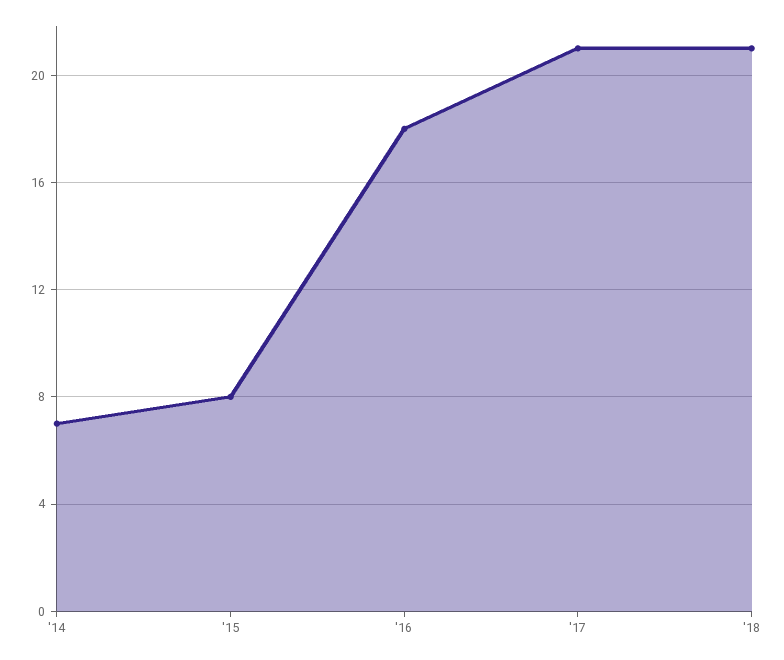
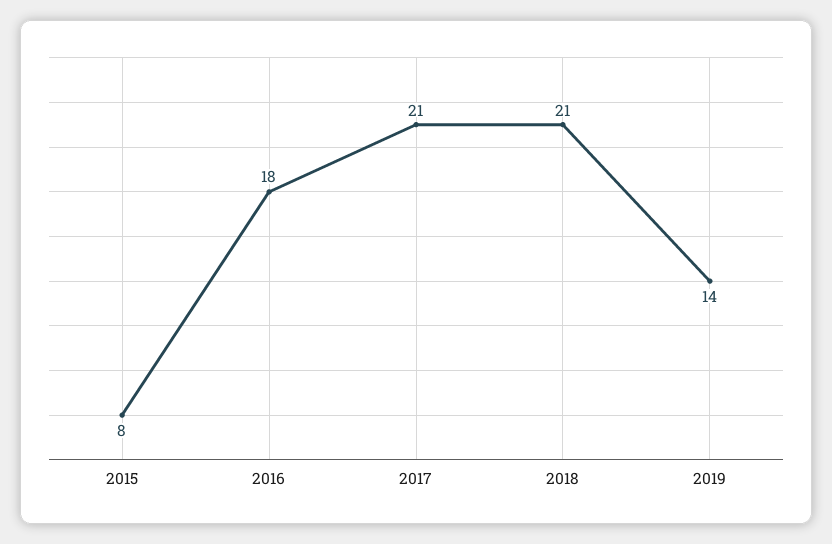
'14: 7 -> none
2019: none -> 14

